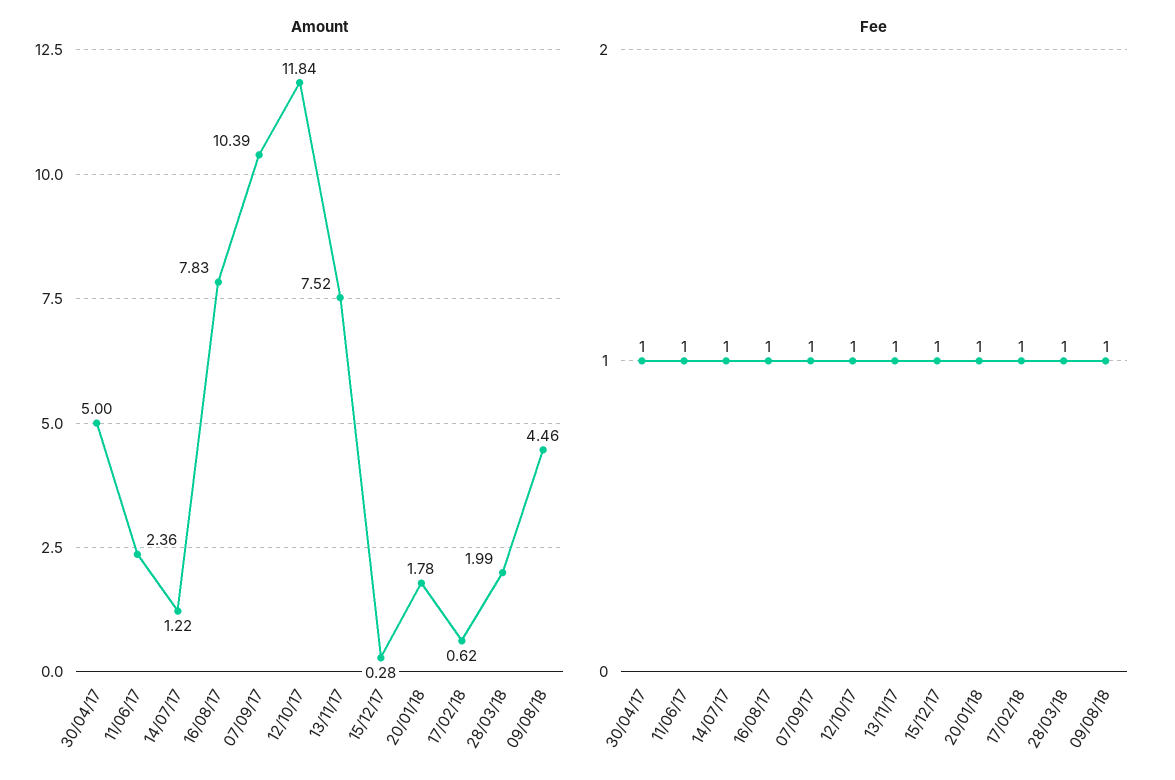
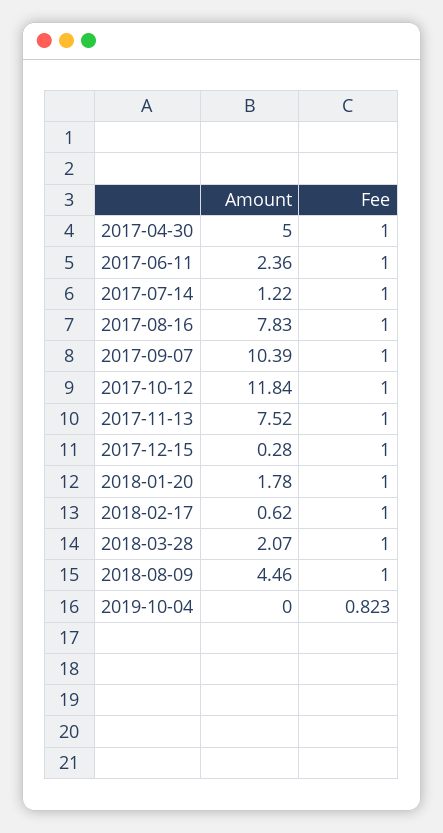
Amount, 28/03/18: 1.99 -> 2.07
Amount, 2019-10-04: none -> 0
Fee, 2019-10-04: none -> 0.823

